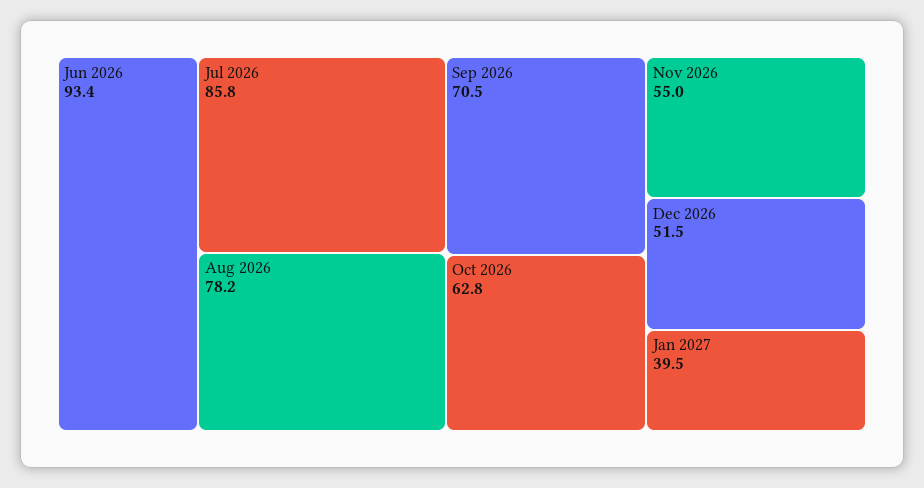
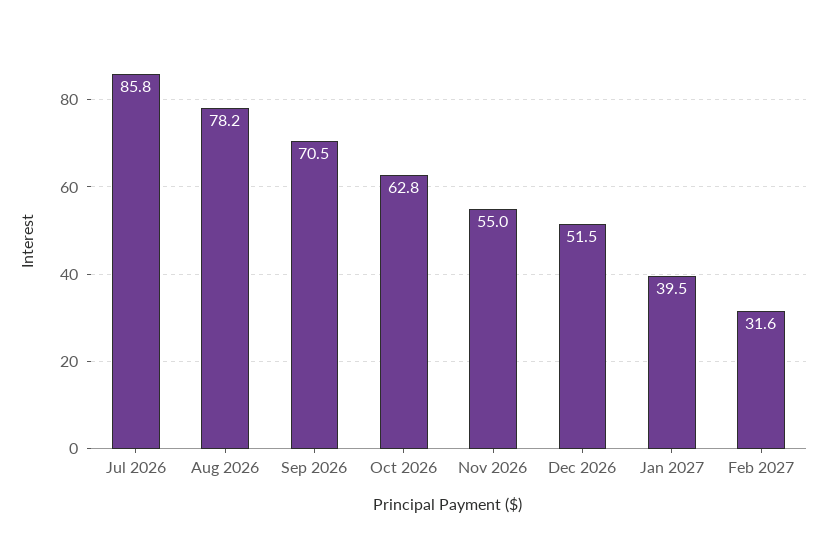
Jun 2026: 93.4 -> none
Feb 2027: none -> 31.6

